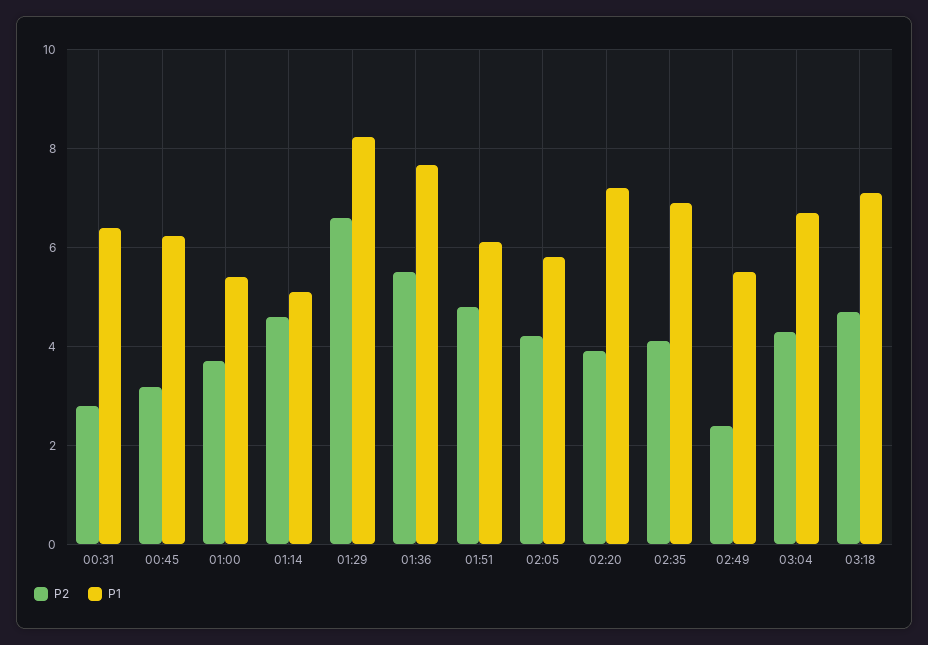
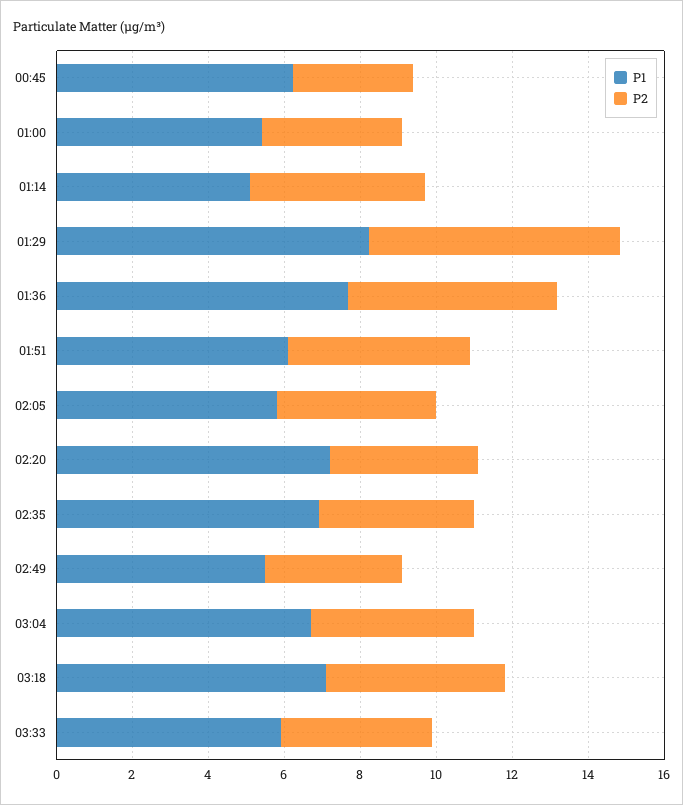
P2, 00:31: 2.8 -> none
P1, 00:31: 6.4 -> none
P2, 02:49: 2.4 -> 3.5
P1, 03:33: none -> 6
P2, 03:33: none -> 4

